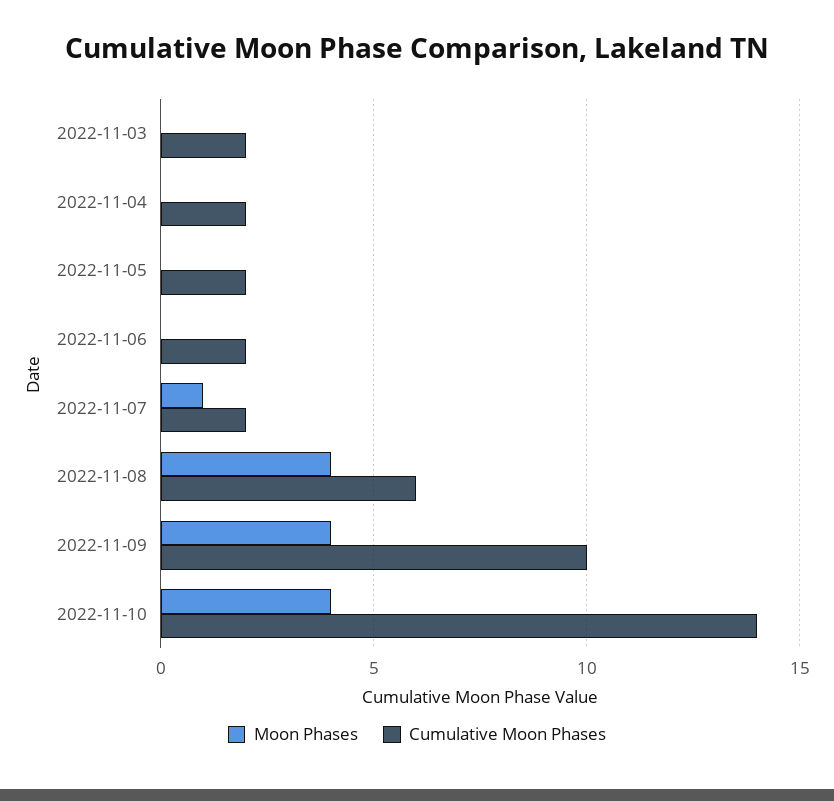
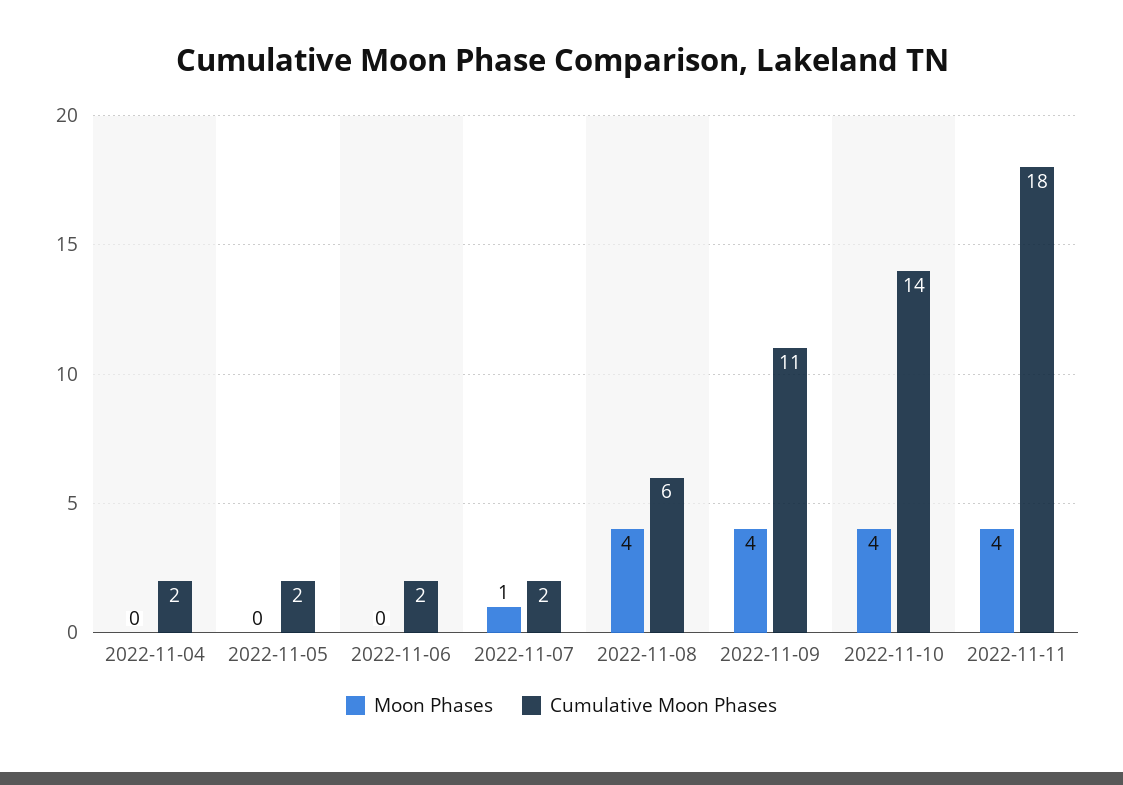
Moon Phases, 2022-11-03: 0 -> none
Cumulative Moon Phases, 2022-11-03: 2 -> none
Cumulative Moon Phases, 2022-11-09: 10 -> 11
Moon Phases, 2022-11-11: none -> 4
Cumulative Moon Phases, 2022-11-11: none -> 18

